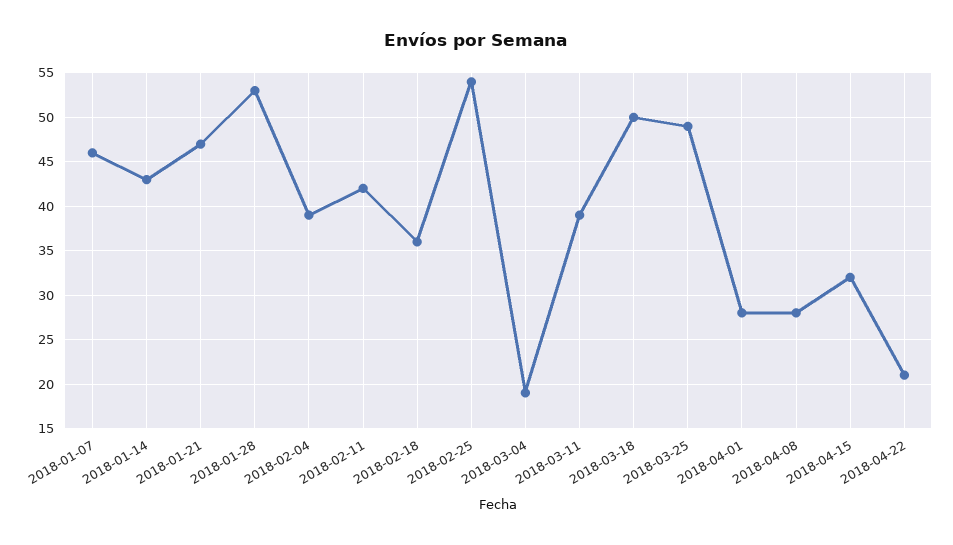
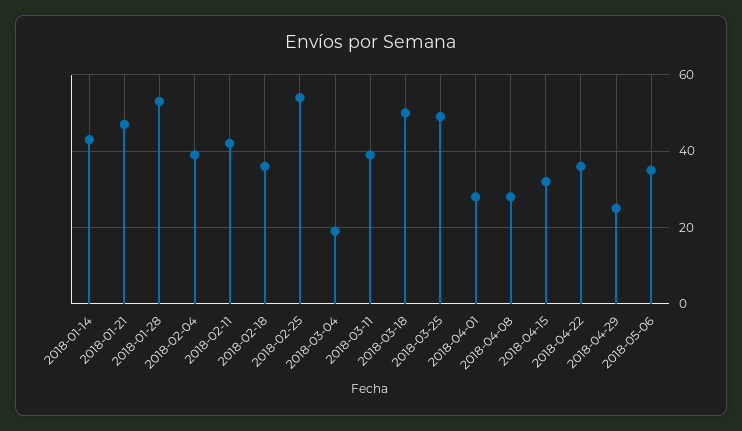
2018-01-07: 46 -> none
2018-04-22: 21 -> 35
2018-04-29: none -> 25
2018-05-06: none -> 35

